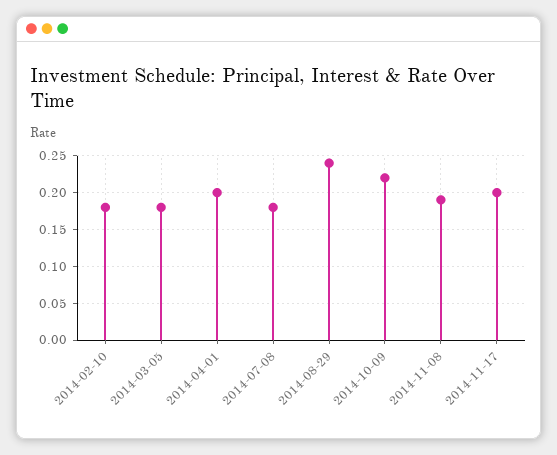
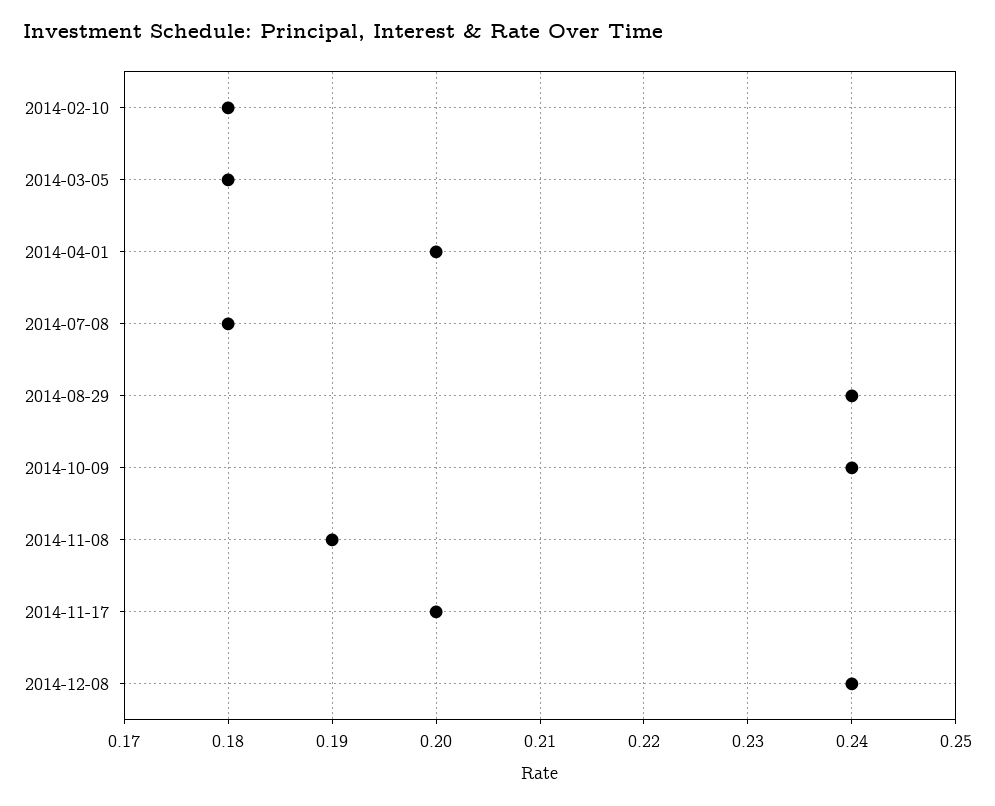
2014-10-09: 0.22 -> 0.24
2014-12-08: none -> 0.24

